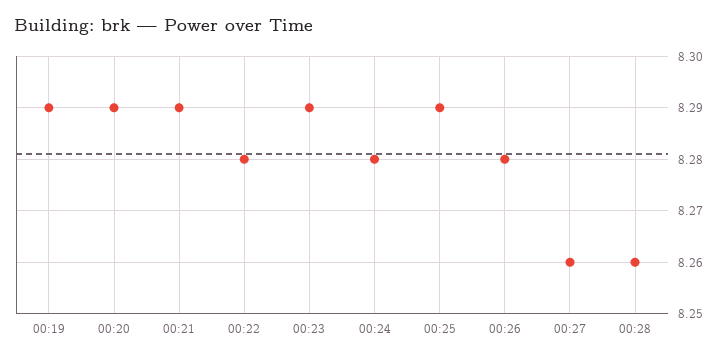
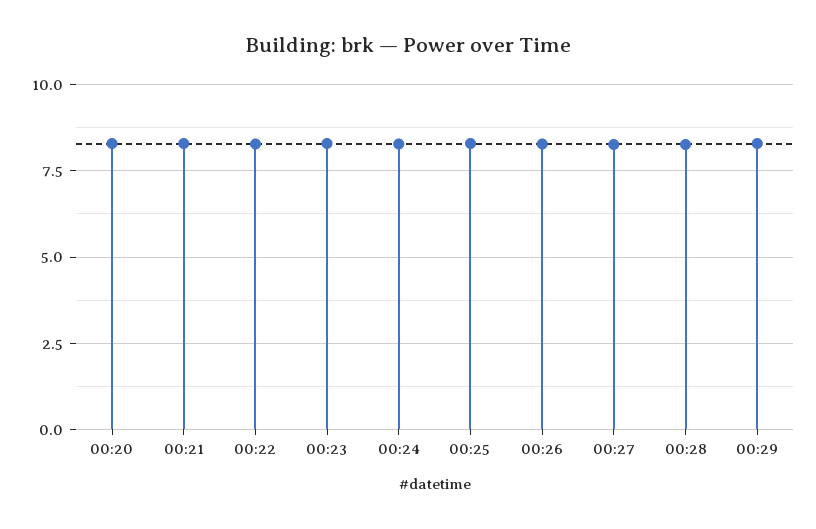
00:19: 8.29 -> none
00:29: none -> 8.25

